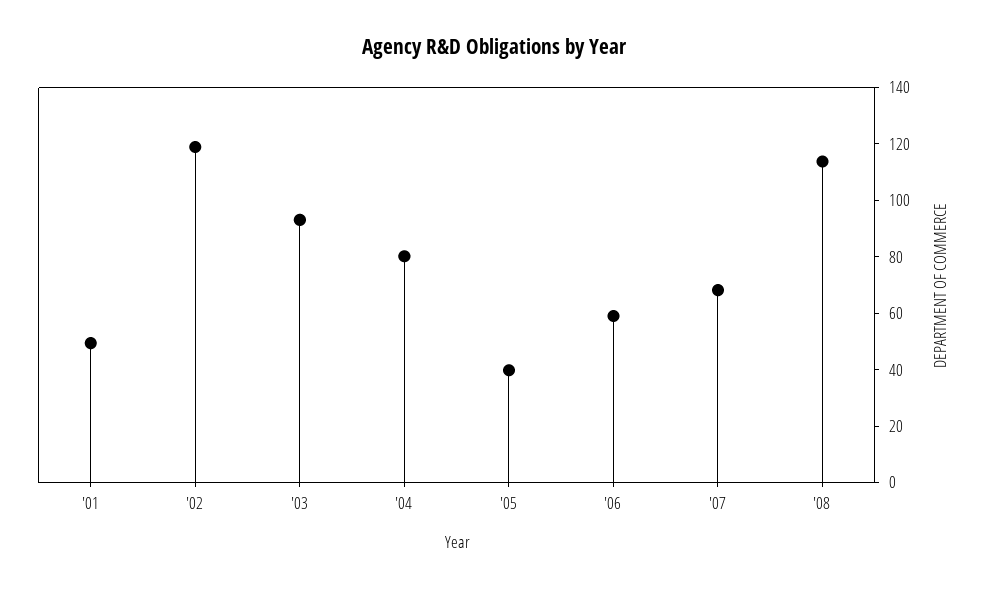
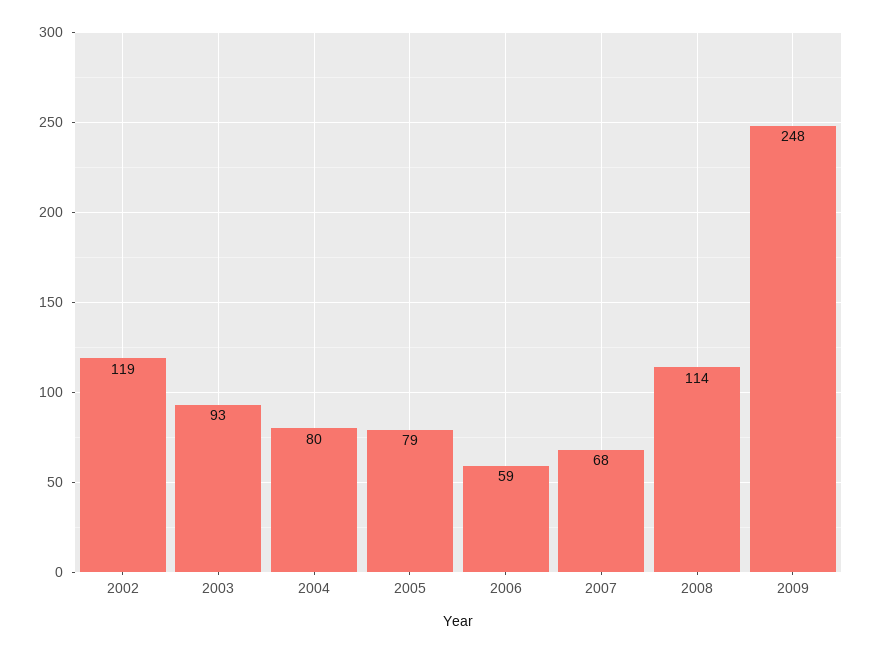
'01: 50 -> none
'05: 40 -> 79
2009: none -> 248

